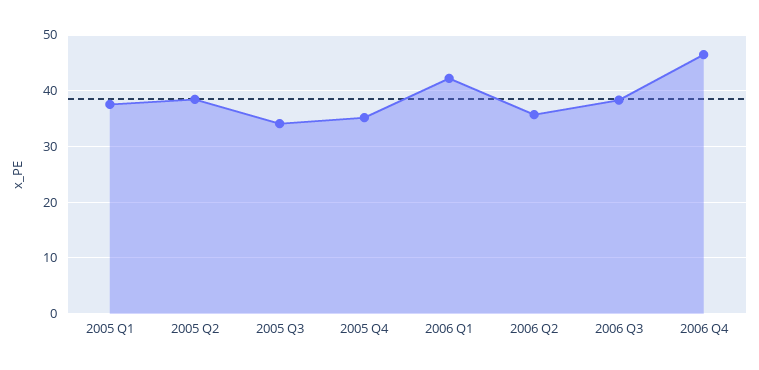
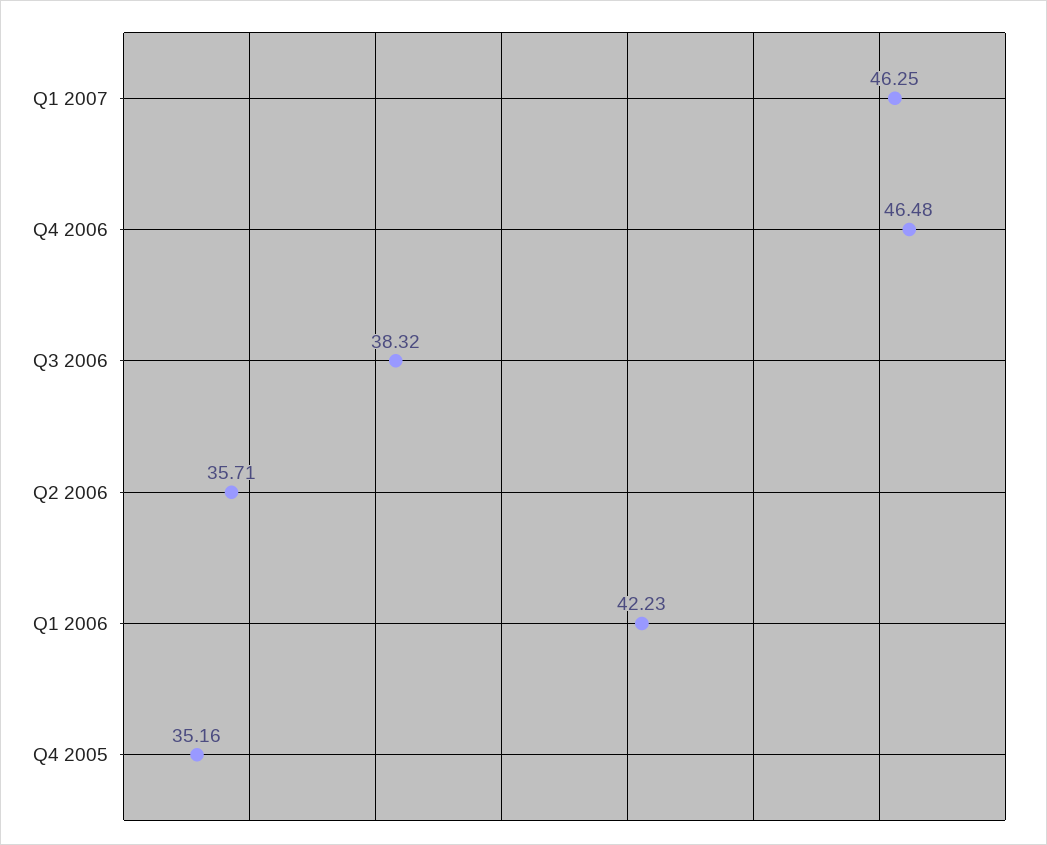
2005 Q1: 38 -> none
2005 Q2: 38 -> none
2005 Q3: 34 -> none
Q1 2007: none -> 46.25

